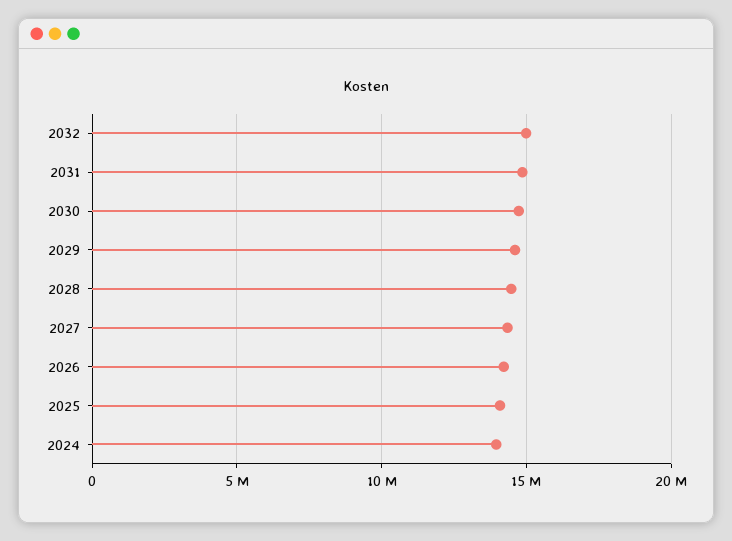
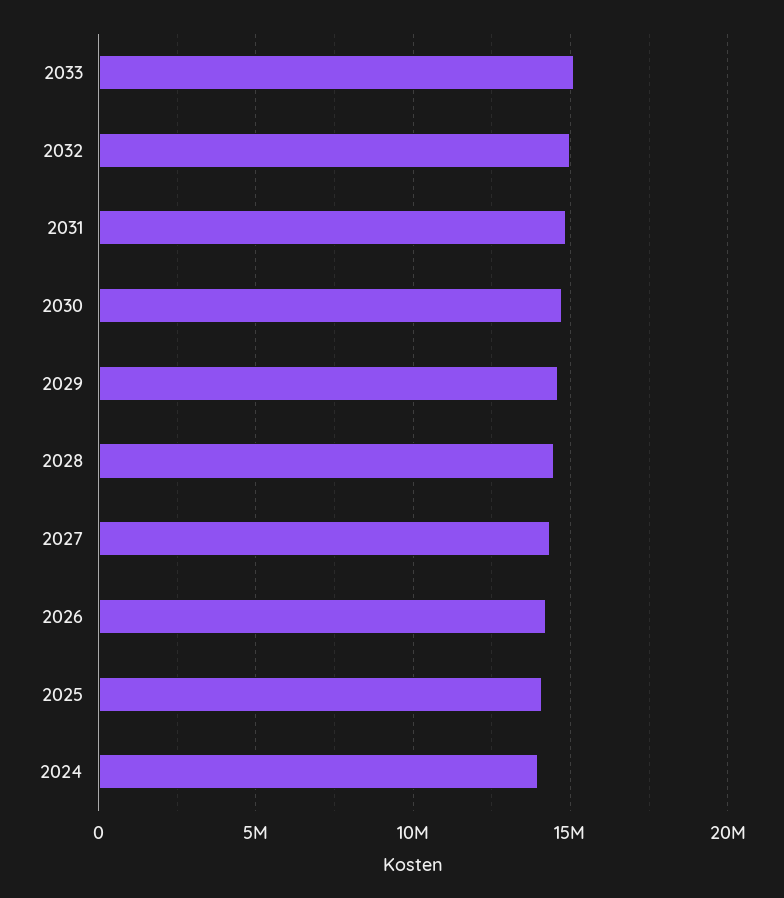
2033: none -> 15000000

